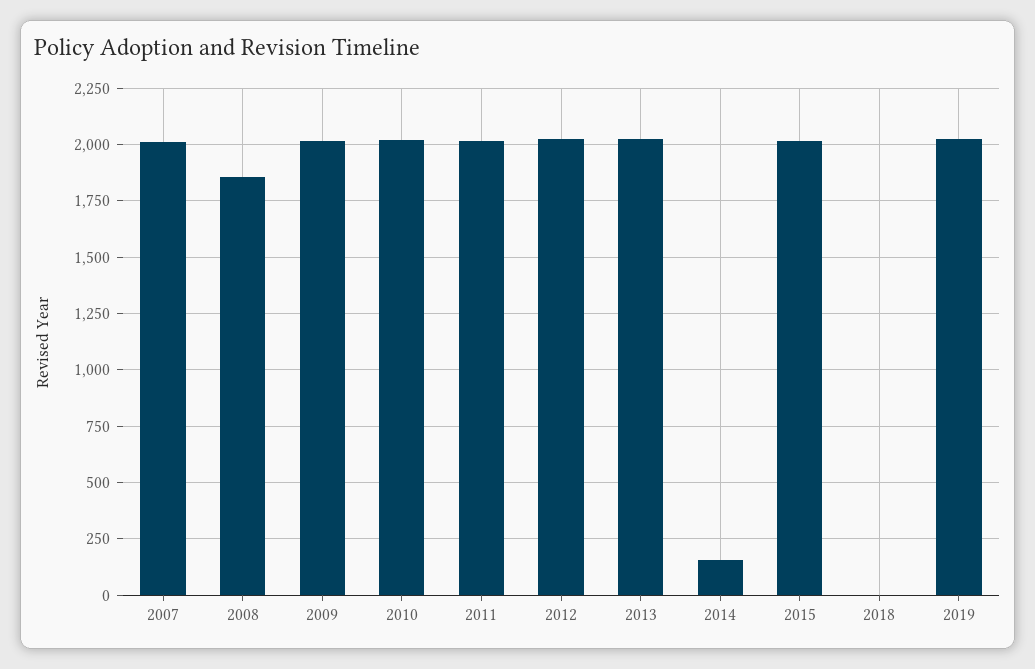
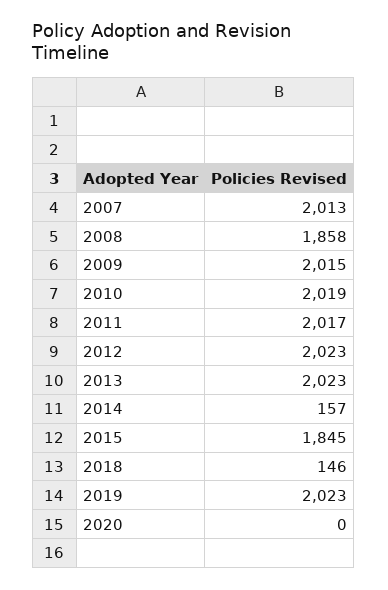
2015: 2000 -> 1845
2018: 0 -> 146
2020: none -> 0

